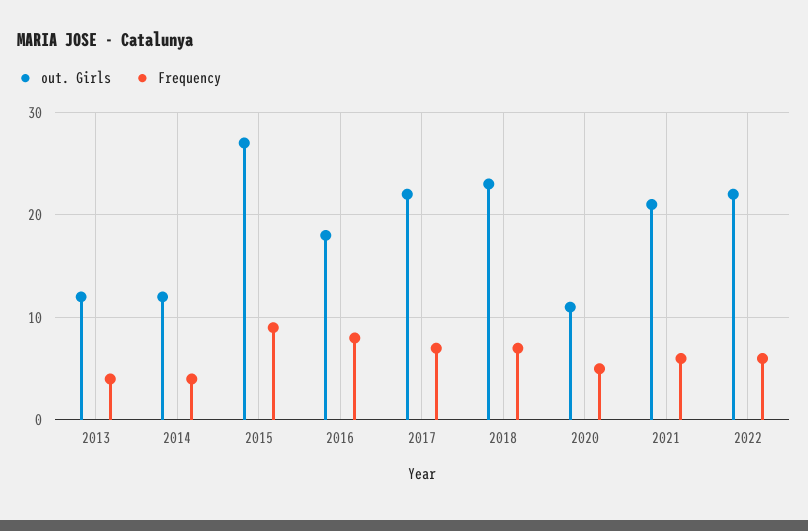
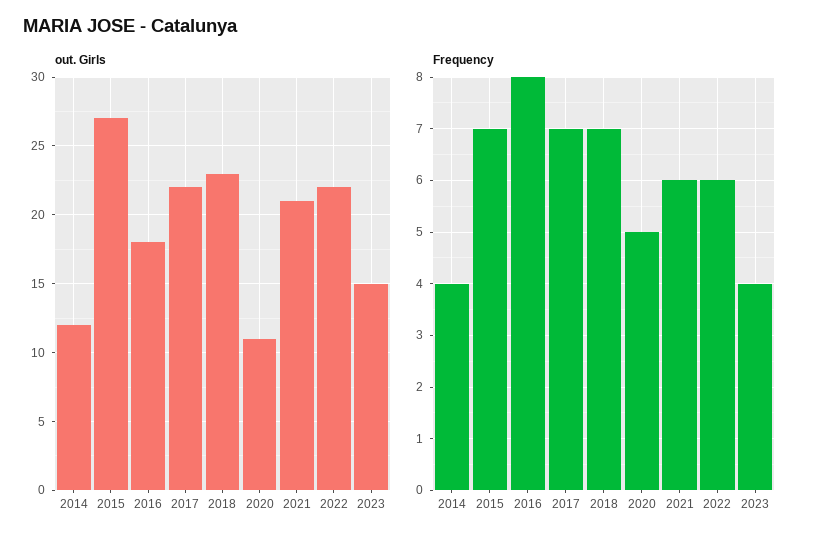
out. Girls, 2013: 12 -> none
Frequency, 2013: 4 -> none
Frequency, 2015: 9 -> 7
out. Girls, 2023: none -> 15
Frequency, 2023: none -> 4

